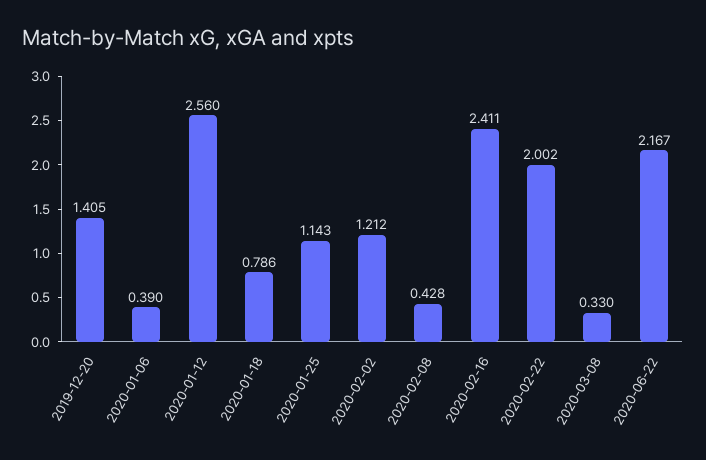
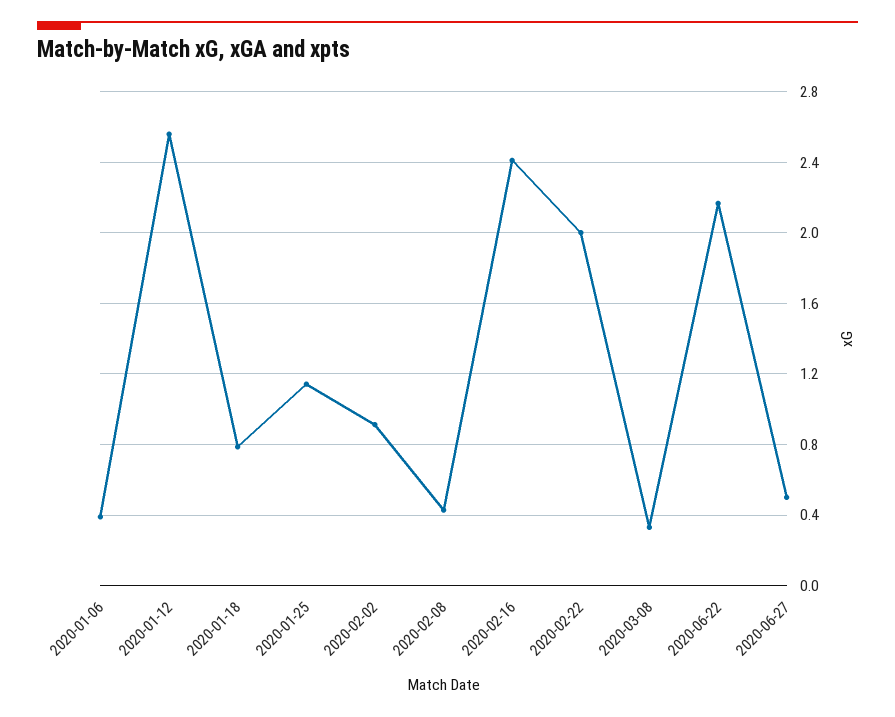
2019-12-20: 1.405 -> none
2020-02-02: 1.212 -> 0.9
2020-06-27: none -> 0.5

